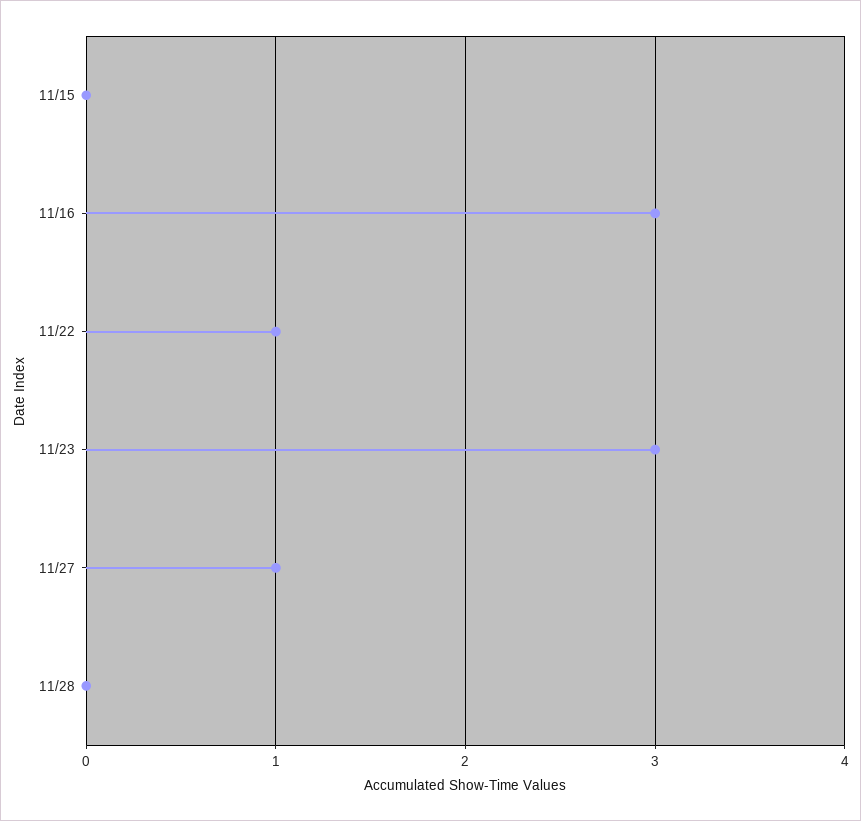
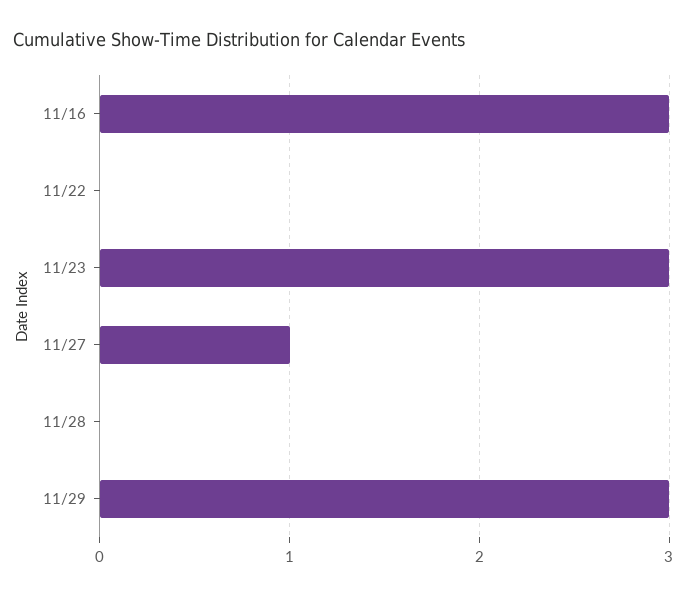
11/15: 0 -> none
11/22: 1 -> 0
11/29: none -> 3

